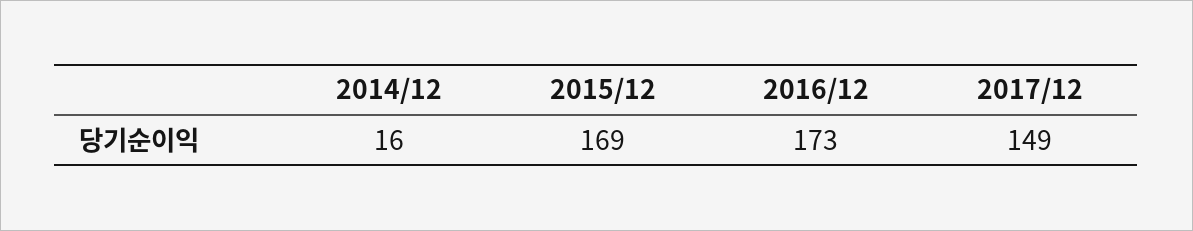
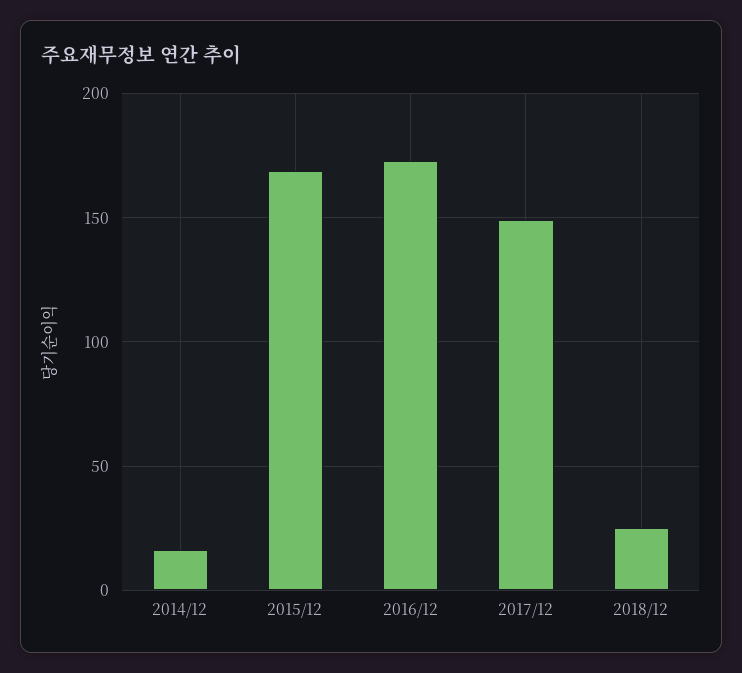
2018/12: none -> 25

